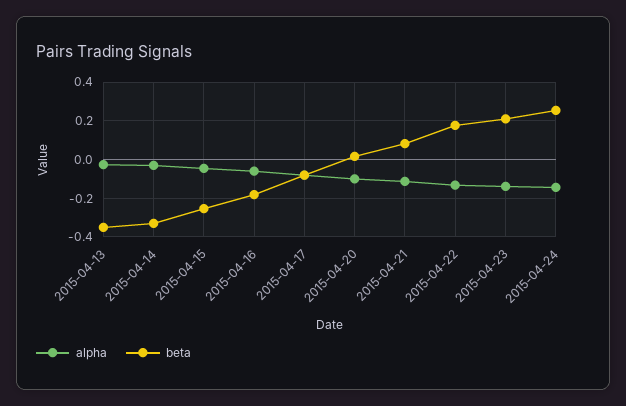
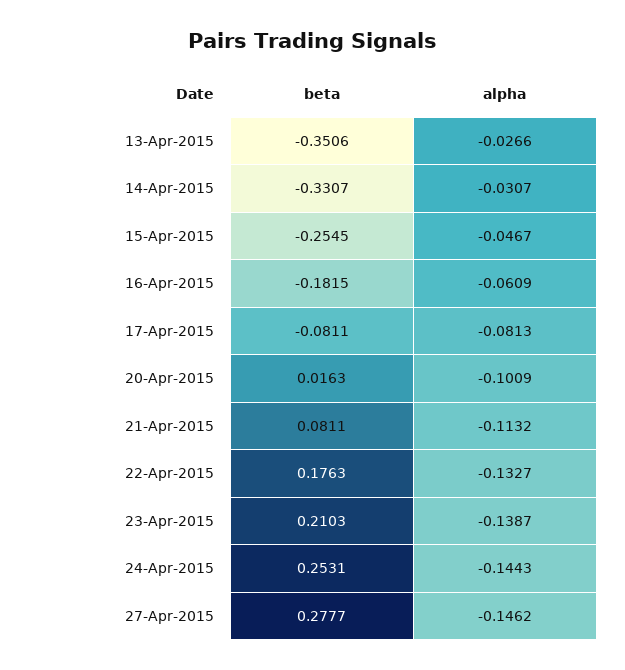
beta, 27-Apr-2015: none -> 0.2777
alpha, 27-Apr-2015: none -> -0.1462

